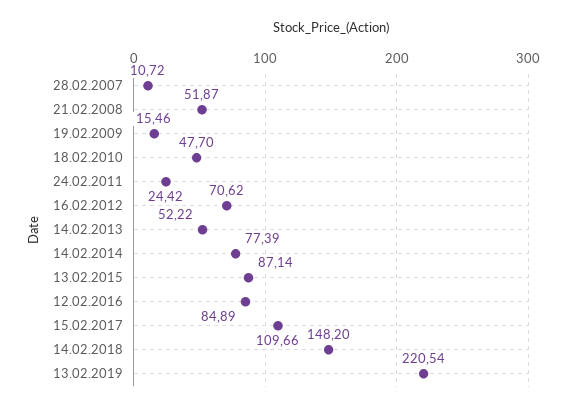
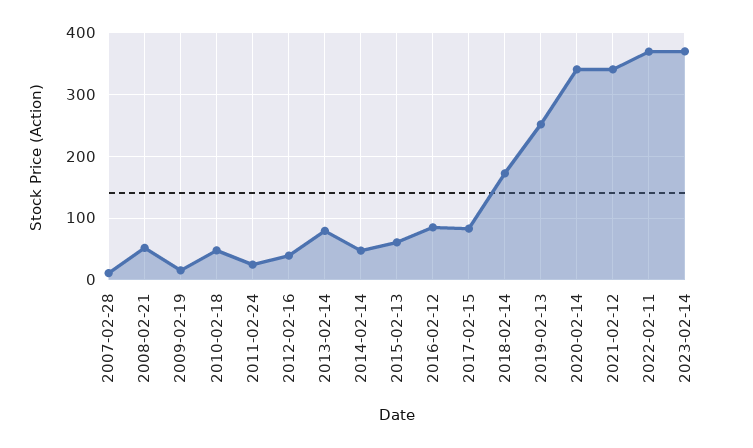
16.02.2012: 70.62 -> 40
14.02.2013: 52.22 -> 80
14.02.2014: 77.39 -> 50
13.02.2015: 87.14 -> 60
15.02.2017: 109.66 -> 80
14.02.2018: 148.2 -> 170
13.02.2019: 220.54 -> 250
2020-02-14: none -> 340
2021-02-12: none -> 340
2022-02-11: none -> 370
2023-02-14: none -> 370

